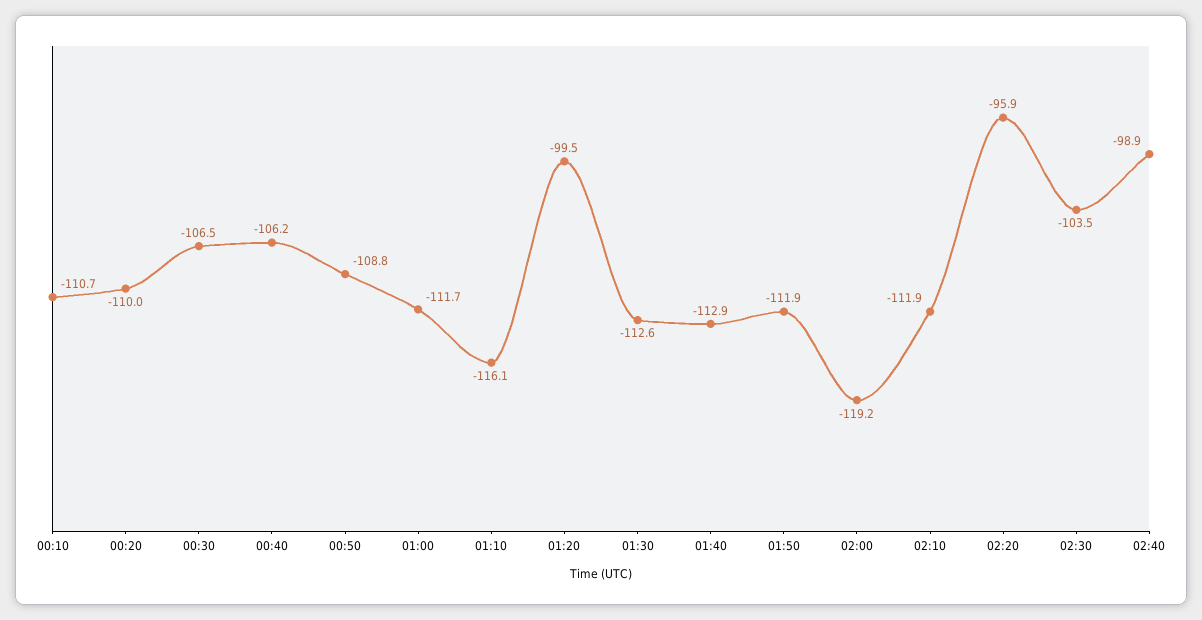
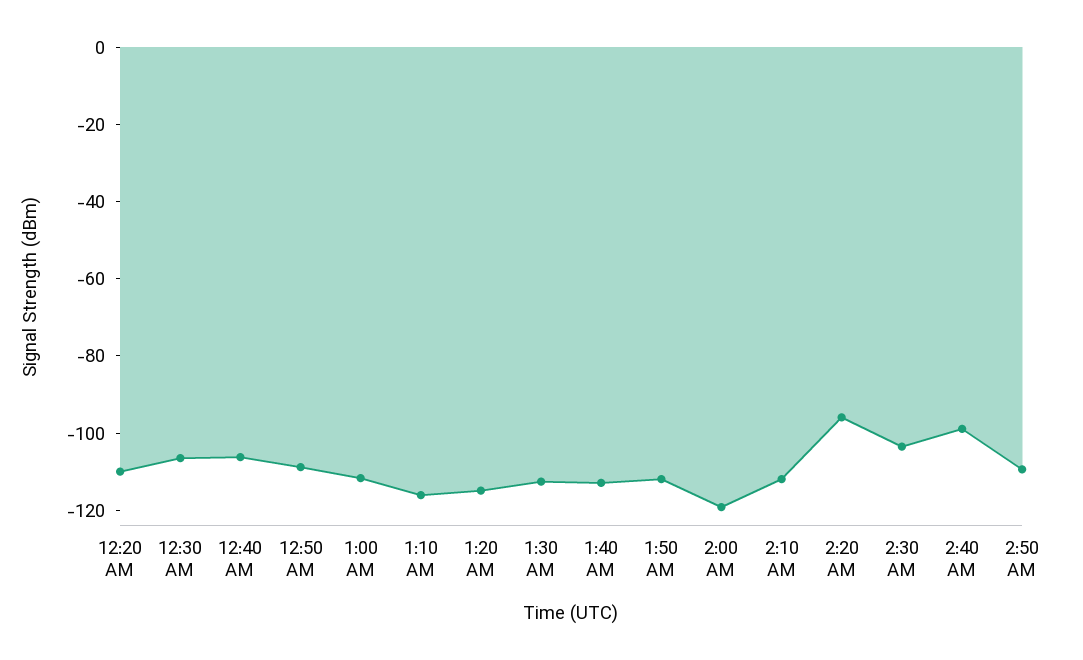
00:10: -110.7 -> none
01:20: -99.5 -> -115
2:50 AM: none -> -110

